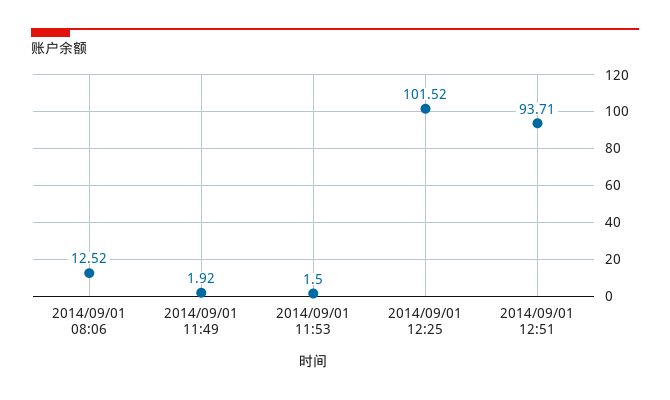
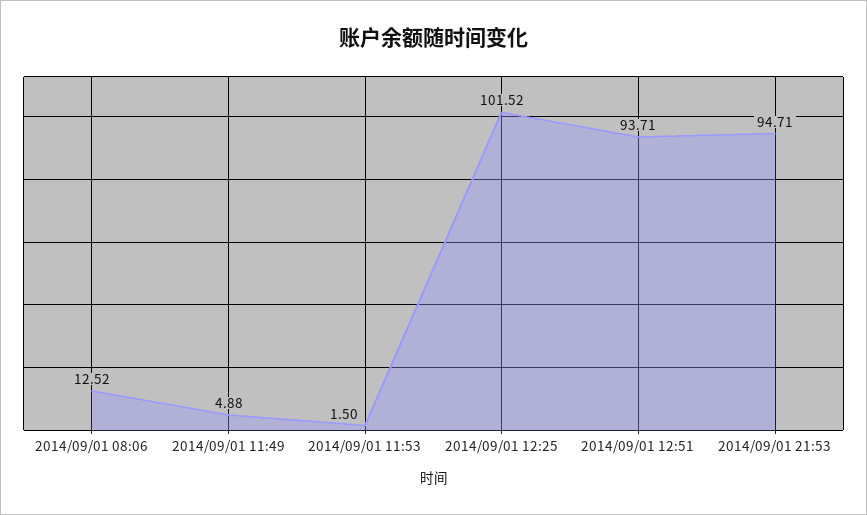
2014/09/01 11:49: 1.92 -> 4.88
2014/09/01 21:53: none -> 94.71

